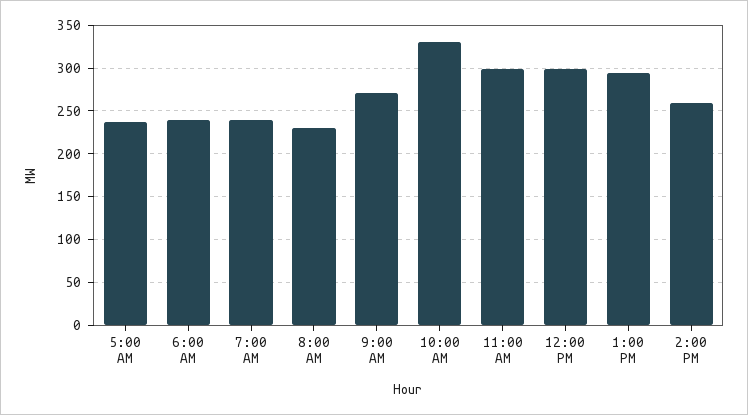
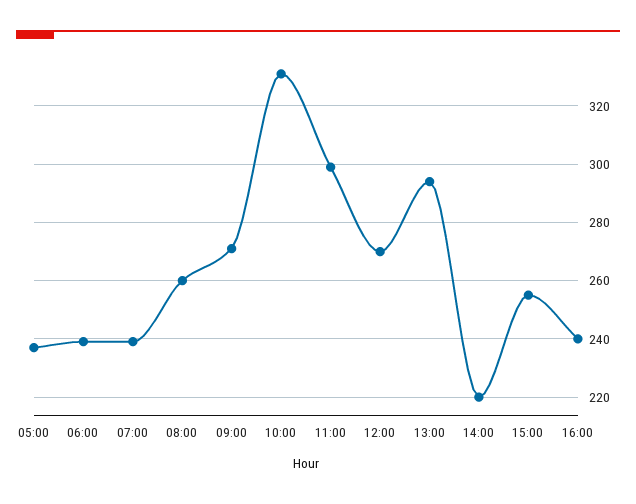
8:00 AM: 230 -> 260
12:00 PM: 300 -> 270
2:00 PM: 260 -> 220
15:00: none -> 255
16:00: none -> 240

